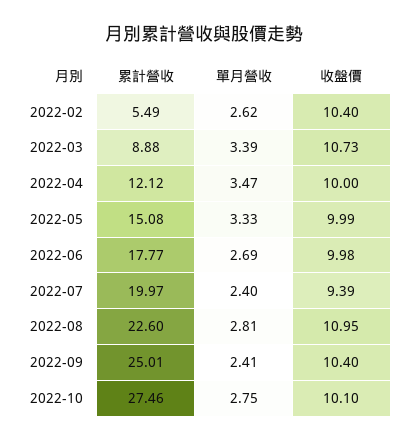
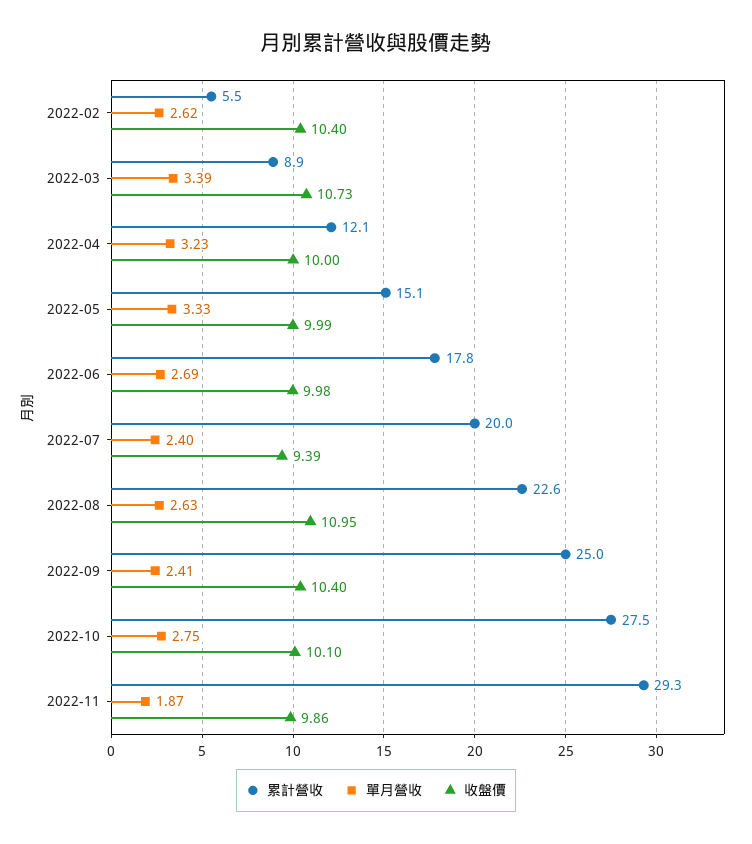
單月營收, 2022-04: 3.47 -> 3.23
單月營收, 2022-08: 2.81 -> 2.63
累計營收, 2022-11: none -> 29.3
單月營收, 2022-11: none -> 1.87
收盤價, 2022-11: none -> 9.86

